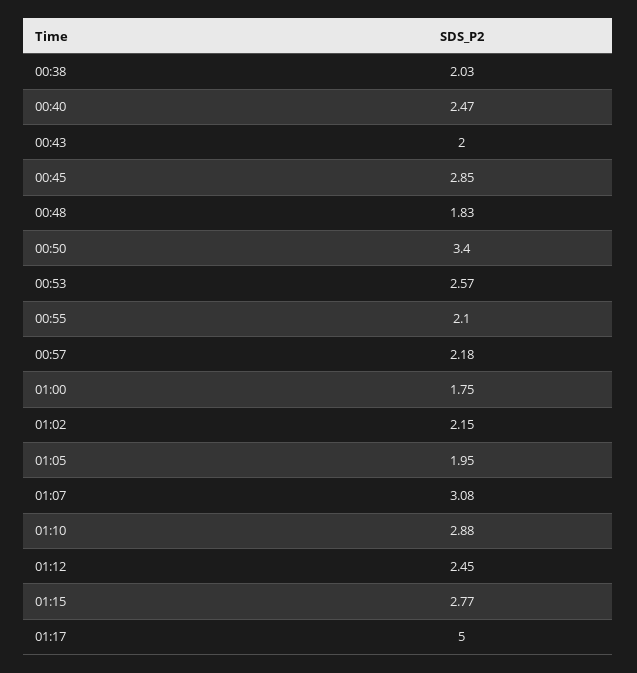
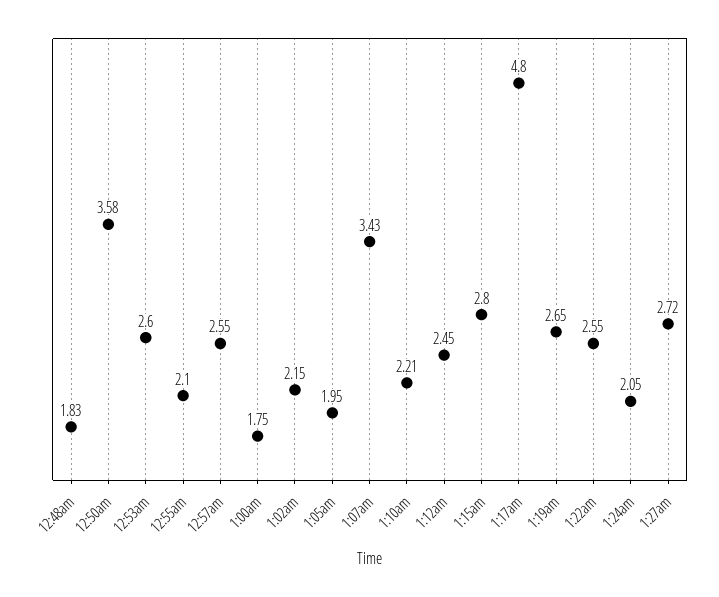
00:38: 2.03 -> none
00:40: 2.47 -> none
00:43: 2 -> none
00:45: 2.85 -> none
00:50: 3.4 -> 3.58
00:53: 2.57 -> 2.6
00:57: 2.18 -> 2.55
01:07: 3.08 -> 3.43
01:10: 2.88 -> 2.21
01:15: 2.77 -> 2.8
01:17: 5 -> 4.8
1:19am: none -> 2.65
1:22am: none -> 2.55
1:24am: none -> 2.05
1:27am: none -> 2.72

